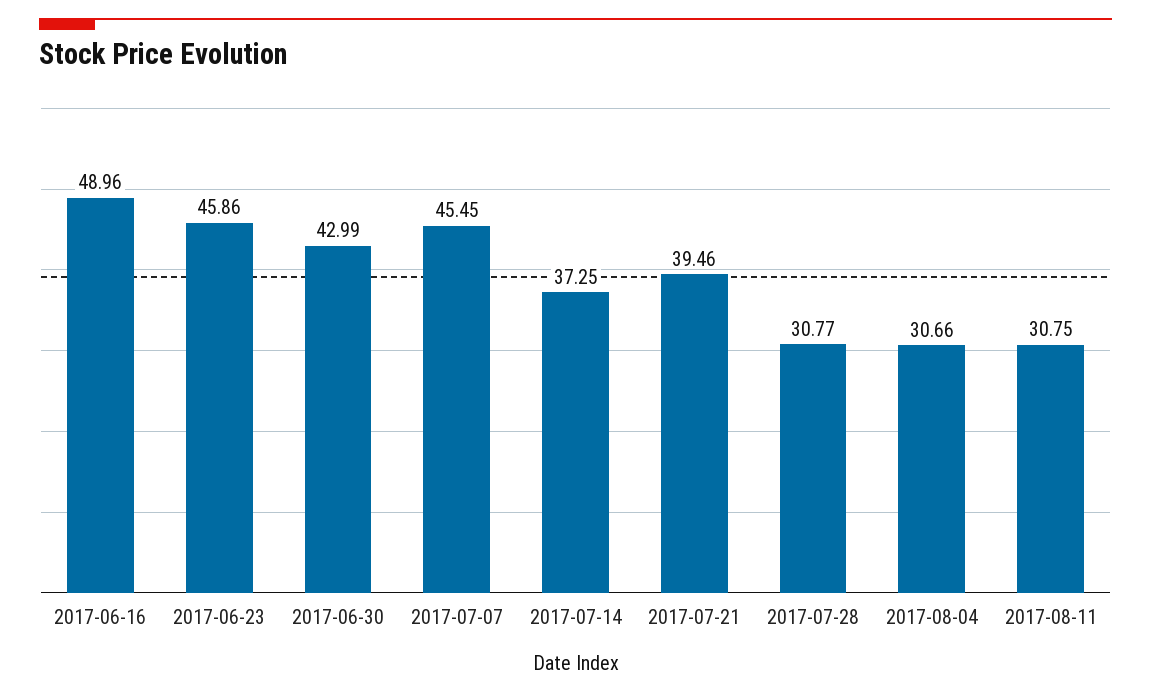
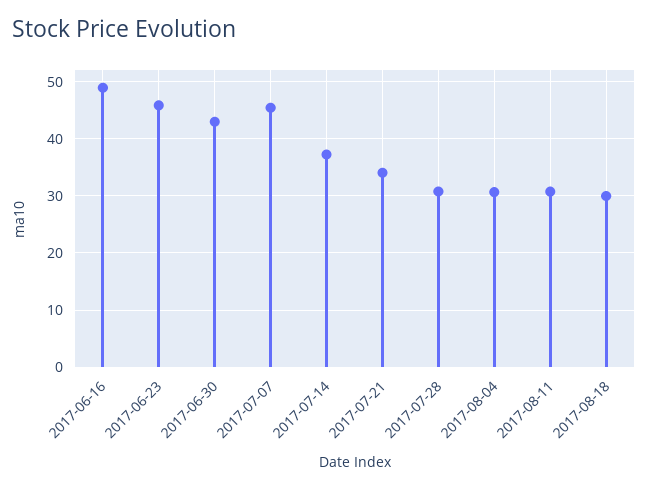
2017-07-21: 39.46 -> 34
2017-08-18: none -> 30

